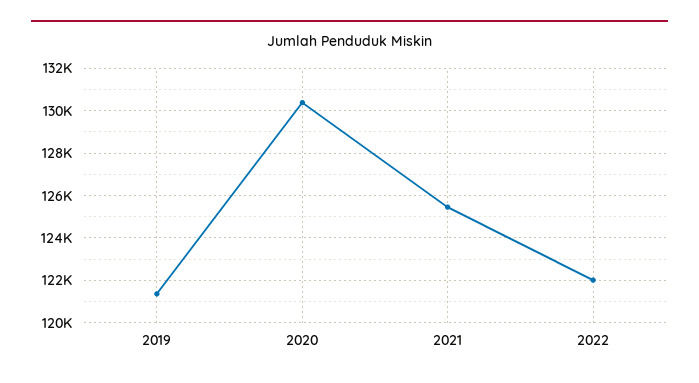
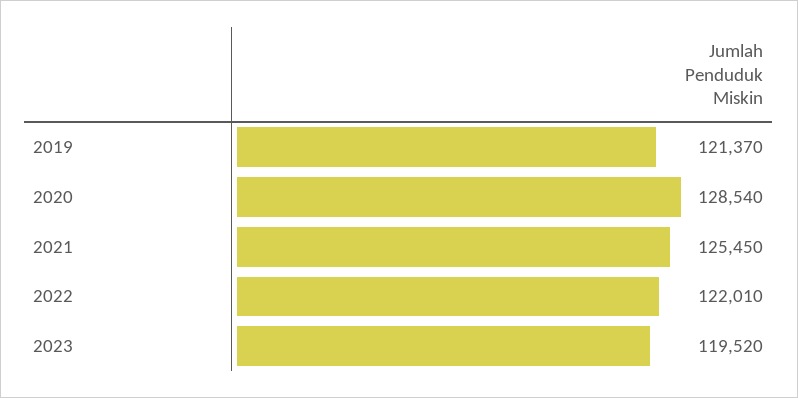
2020: 130500 -> 128540
2023: none -> 119520

